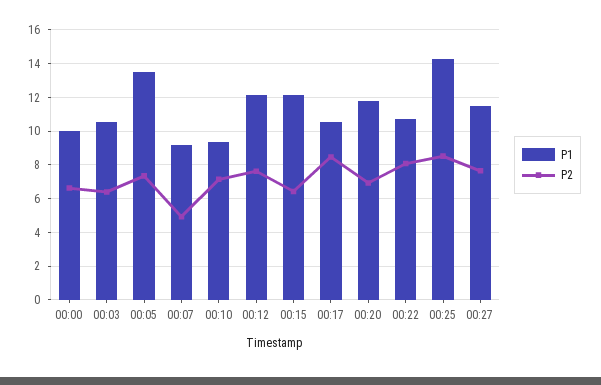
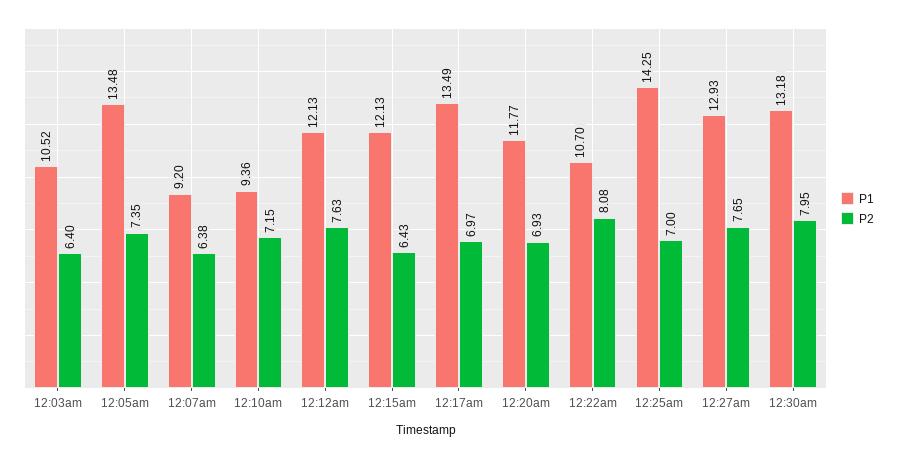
P1, 00:00: 10 -> none
P2, 00:00: 6.5 -> none
P2, 00:07: 5 -> 6.38
P1, 00:17: 10.5 -> 13.49
P2, 00:17: 8.5 -> 6.97
P2, 00:25: 8.5 -> 7
P1, 00:27: 11.5 -> 12.93
P1, 12:30am: none -> 13.18
P2, 12:30am: none -> 7.95

